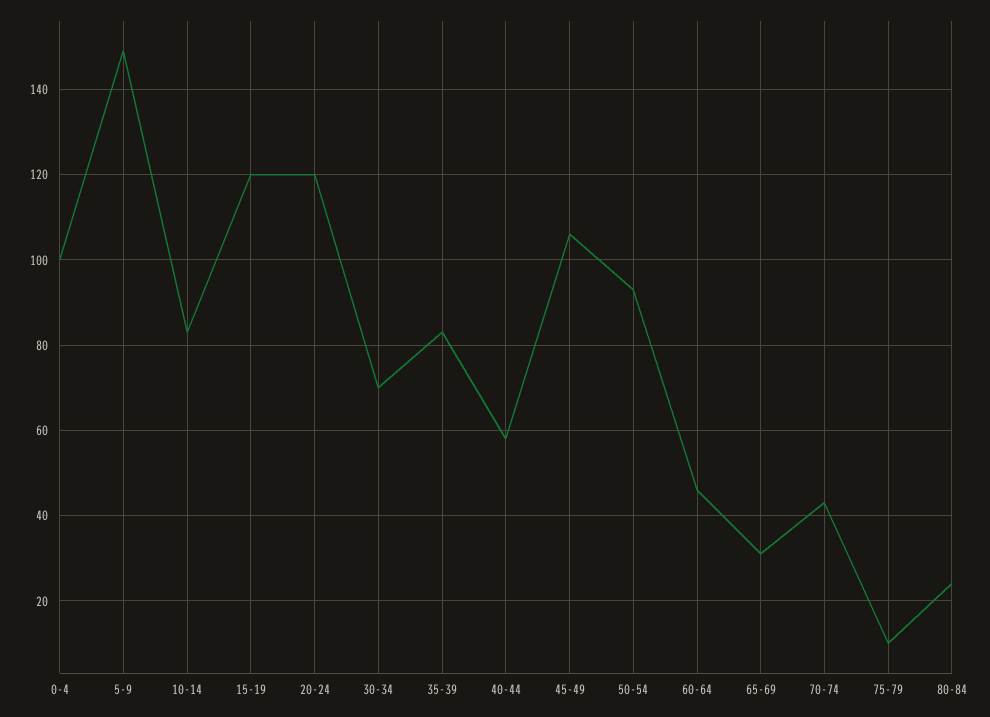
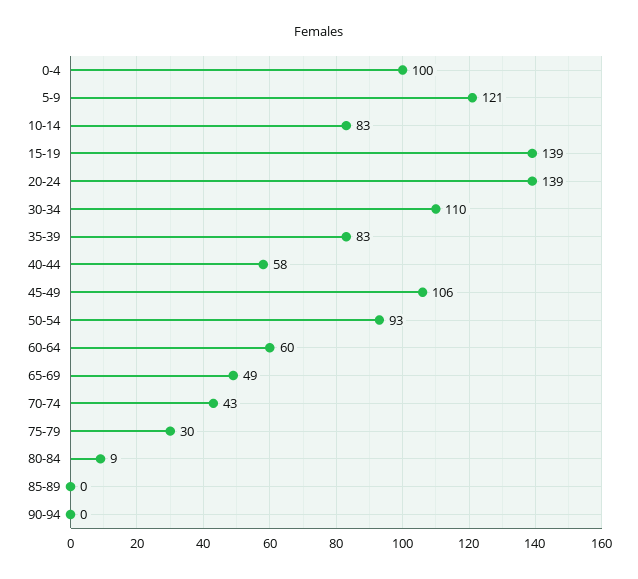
5-9: 150 -> 121
15-19: 120 -> 139
20-24: 120 -> 139
30-34: 70 -> 110
60-64: 45 -> 60
65-69: 30 -> 49
75-79: 10 -> 30
80-84: 25 -> 9
85-89: none -> 0
90-94: none -> 0

